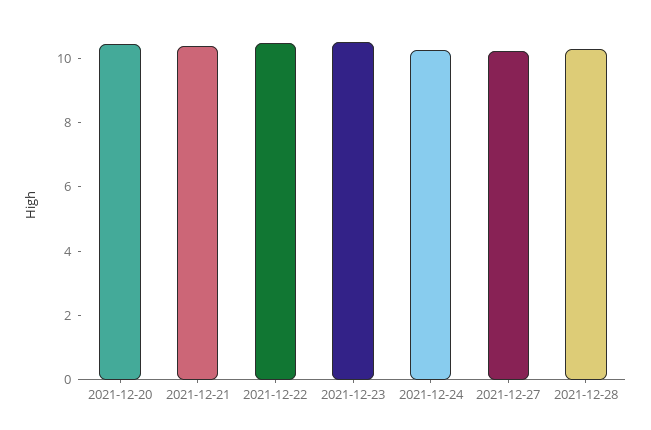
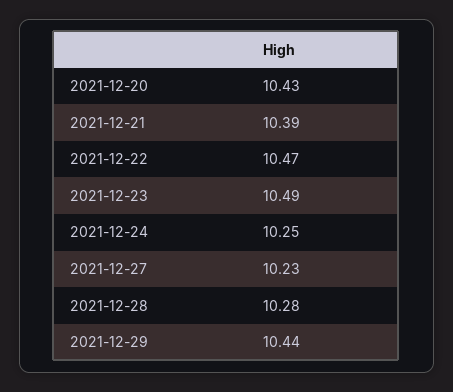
2021-12-29: none -> 10.44

